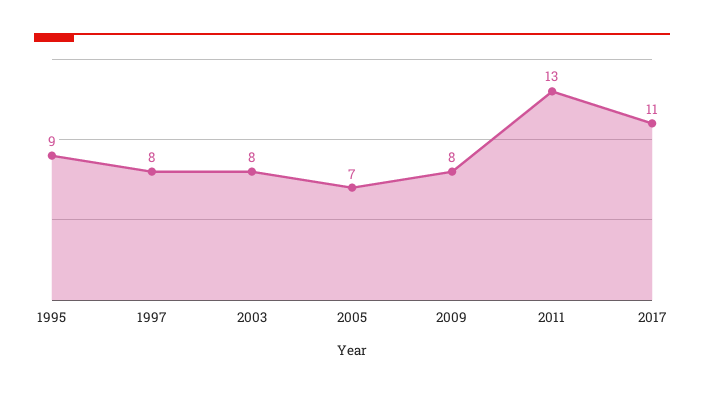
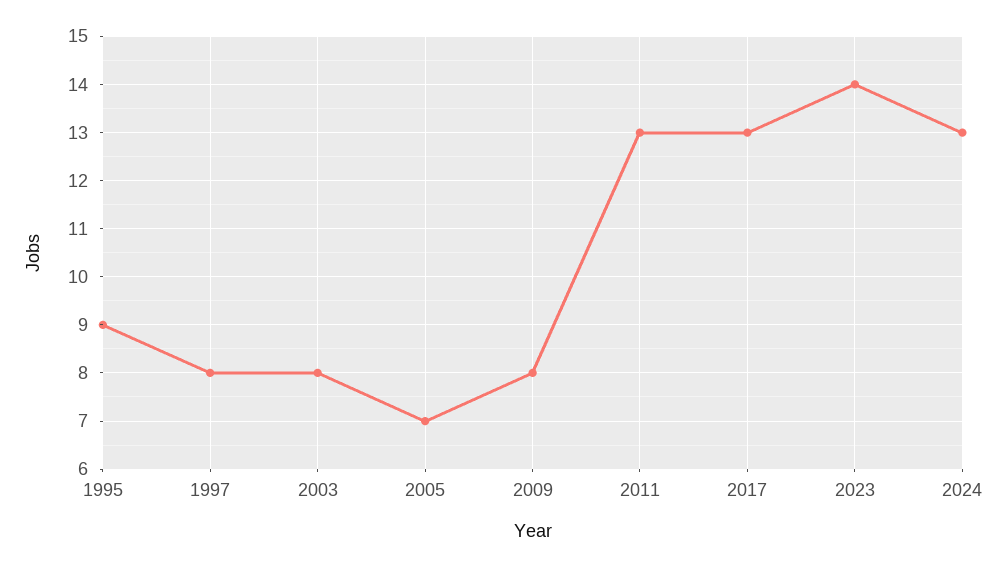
2017: 11 -> 13
2023: none -> 14
2024: none -> 13

